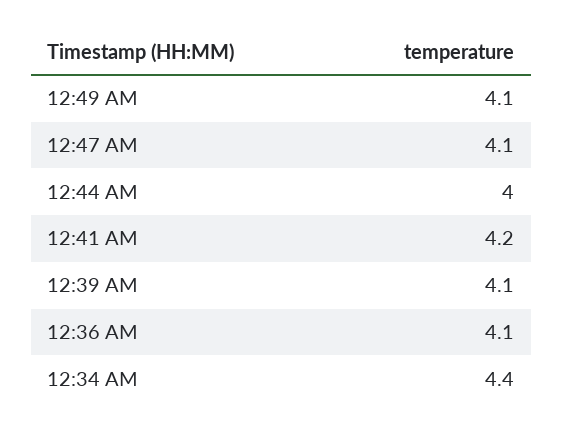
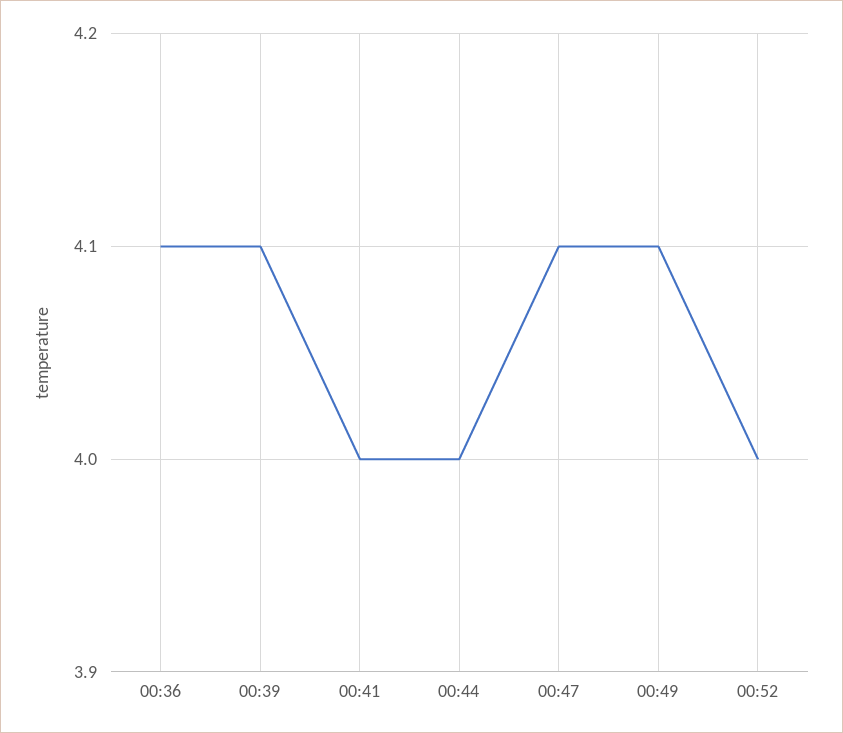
12:41 AM: 4.2 -> 4
12:34 AM: 4.4 -> none
00:52: none -> 4

